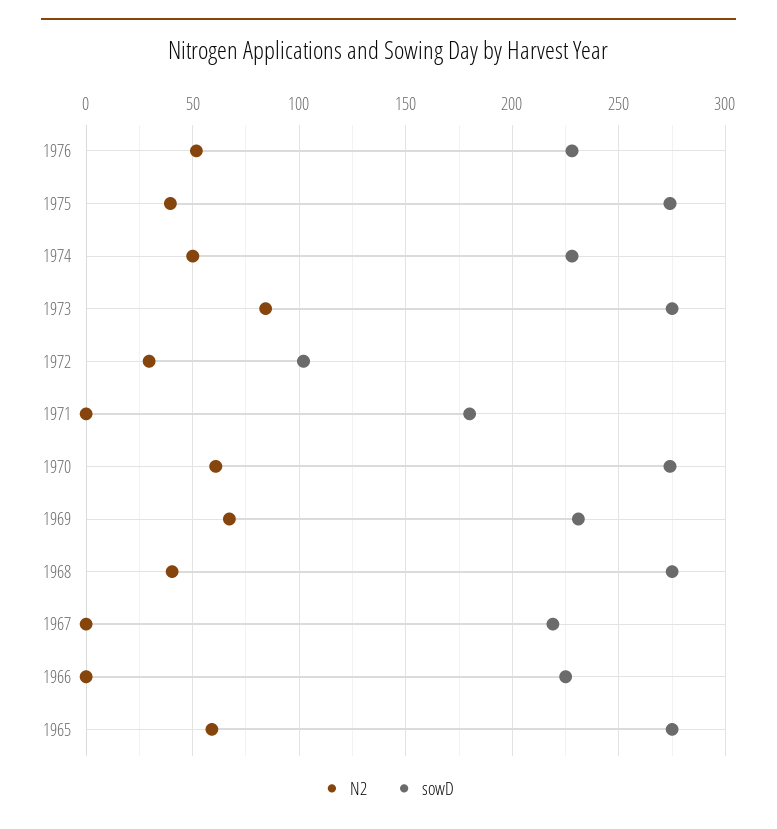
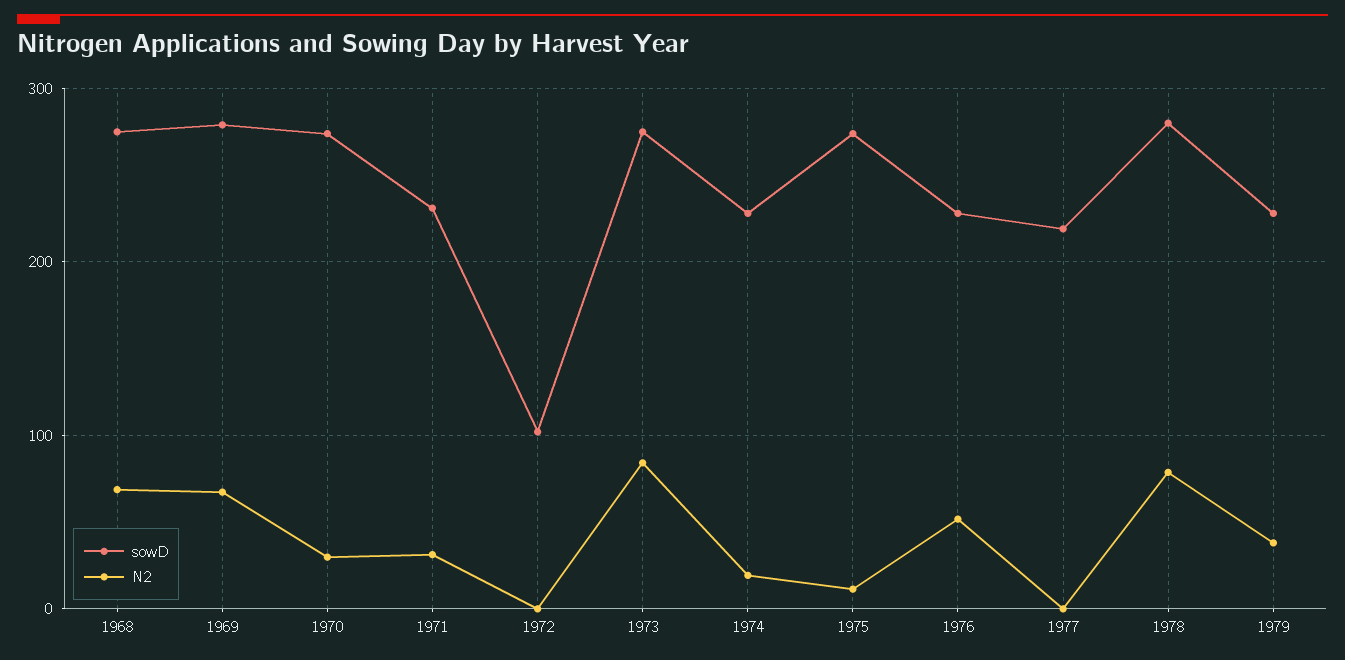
N2, 1975: 40 -> 10
N2, 1974: 50 -> 20
N2, 1972: 30 -> 0
N2, 1971: 0 -> 30
sowD, 1971: 180 -> 230
N2, 1970: 60 -> 30
sowD, 1969: 230 -> 280
N2, 1968: 40 -> 70
N2, 1967: 0 -> none
sowD, 1967: 220 -> none
N2, 1966: 0 -> none
sowD, 1966: 225 -> none
N2, 1965: 60 -> none
sowD, 1965: 275 -> none
sowD, 1977: none -> 220
N2, 1977: none -> 0
sowD, 1978: none -> 280
N2, 1978: none -> 80
sowD, 1979: none -> 230
N2, 1979: none -> 40

